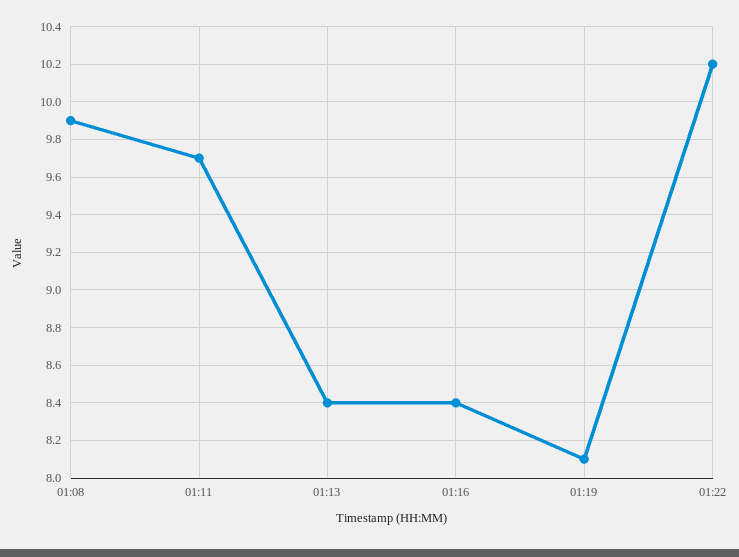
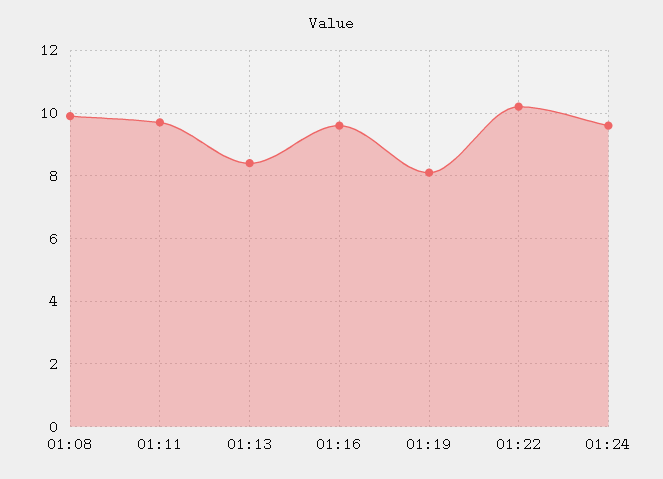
01:16: 8.4 -> 9.5
01:24: none -> 9.5

